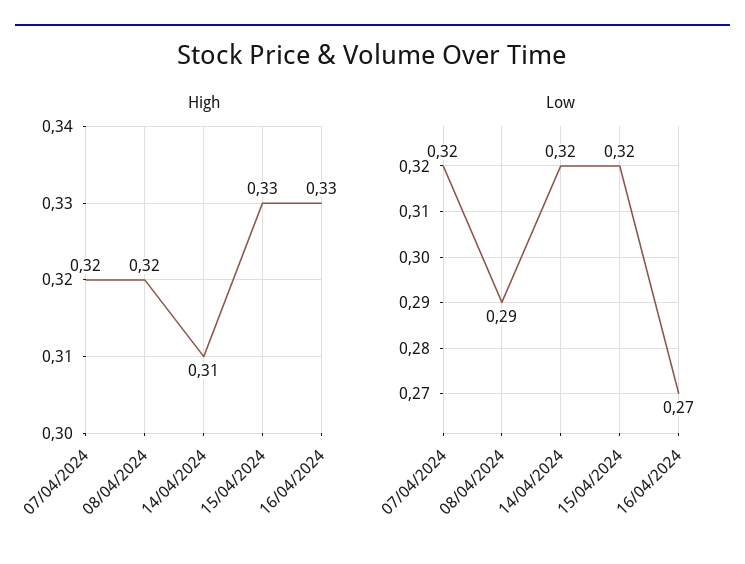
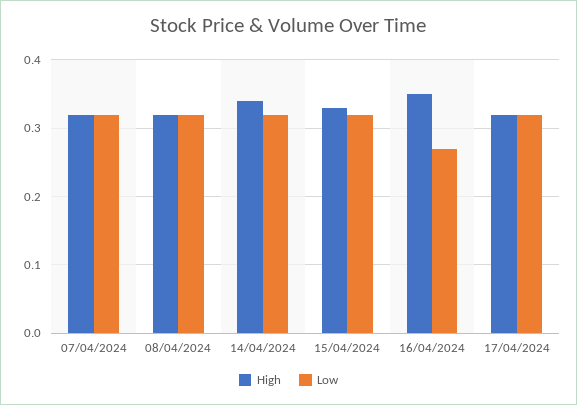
High, 14/04/2024: 0.31 -> 0.34
High, 16/04/2024: 0.33 -> 0.35
Low, 08/04/2024: 0.29 -> 0.32
High, 17/04/2024: none -> 0.32
Low, 17/04/2024: none -> 0.32

